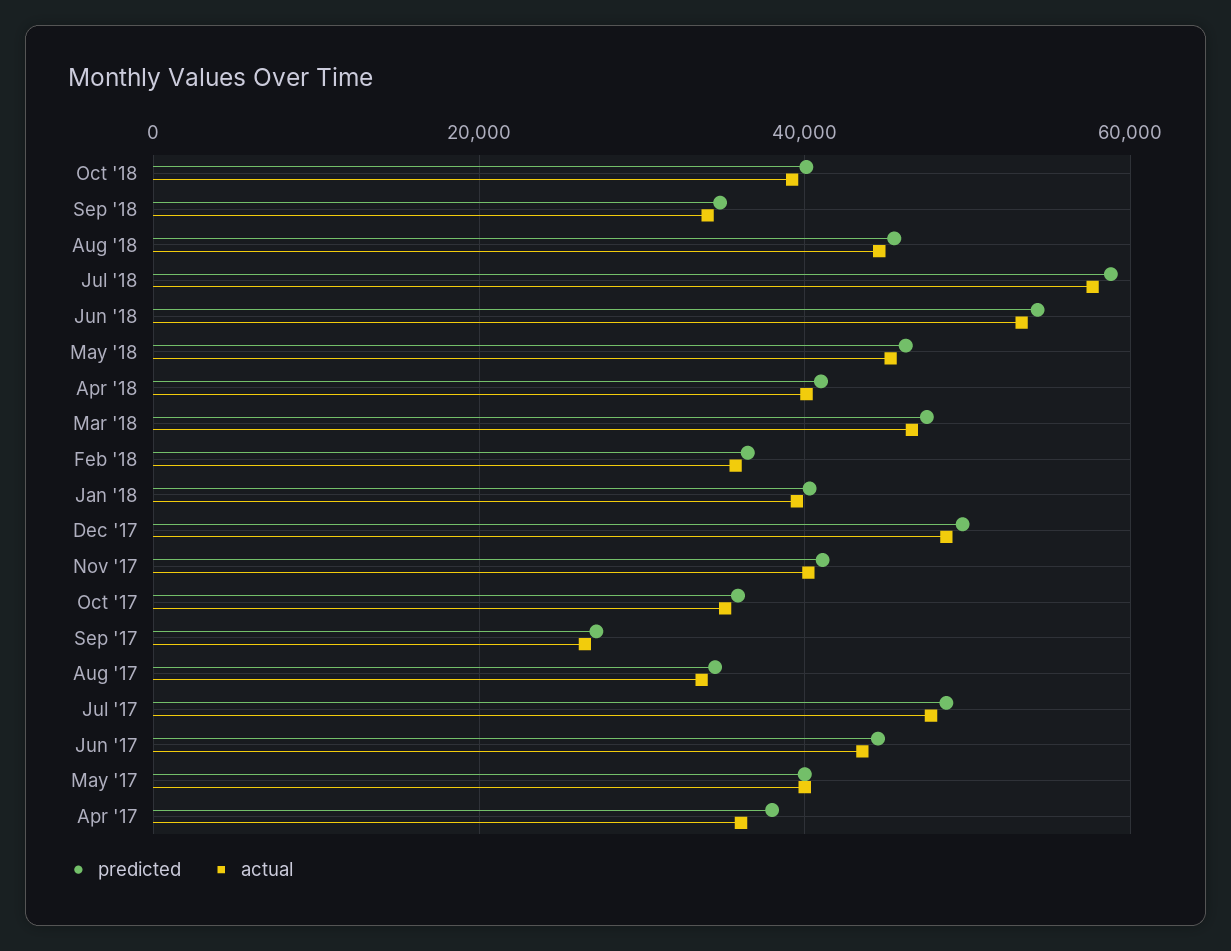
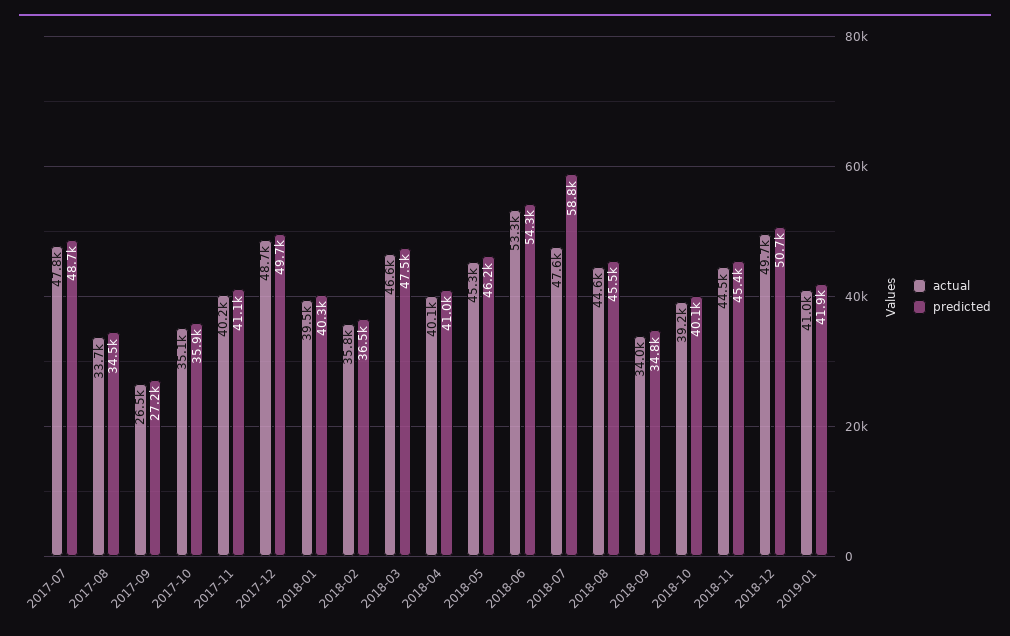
actual, Jul '18: 58000 -> 47600
predicted, Jun '17: 44000 -> none
actual, Jun '17: 44000 -> none
predicted, May '17: 40000 -> none
actual, May '17: 40000 -> none
predicted, Apr '17: 38000 -> none
actual, Apr '17: 36000 -> none
actual, 2018-11: none -> 44500
predicted, 2018-11: none -> 45400
actual, 2018-12: none -> 49700
predicted, 2018-12: none -> 50700
actual, 2019-01: none -> 41000
predicted, 2019-01: none -> 41900

